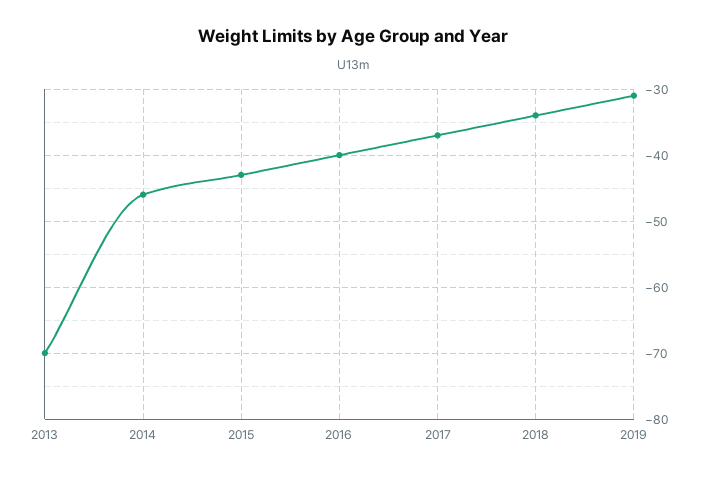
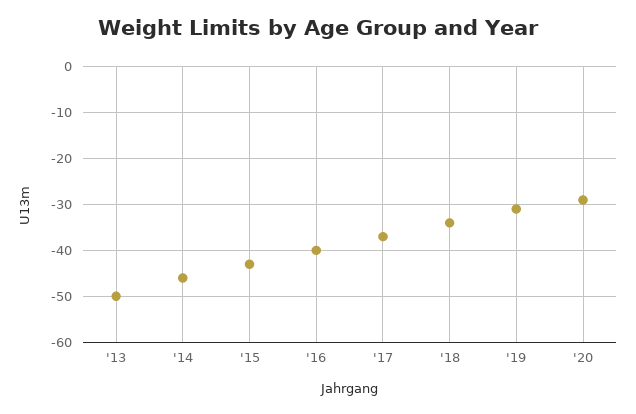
2013: -70 -> -50
'20: none -> -30

